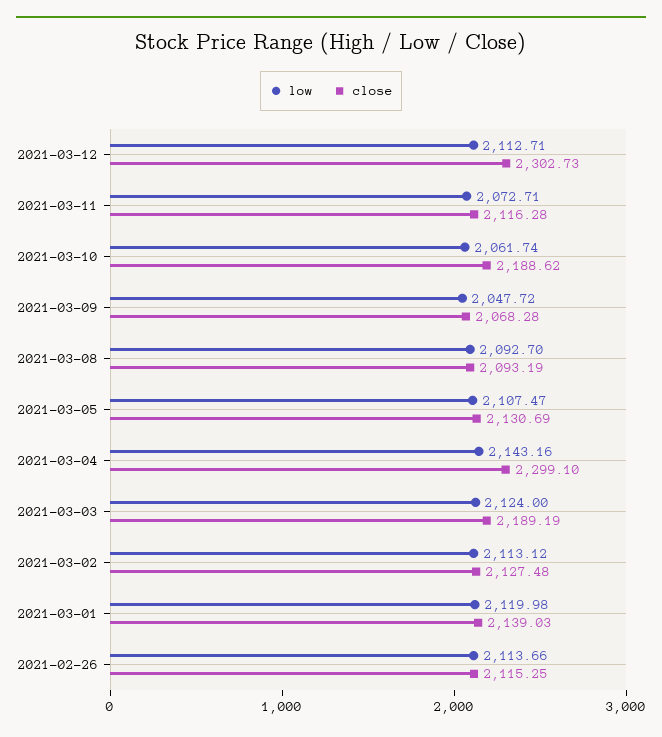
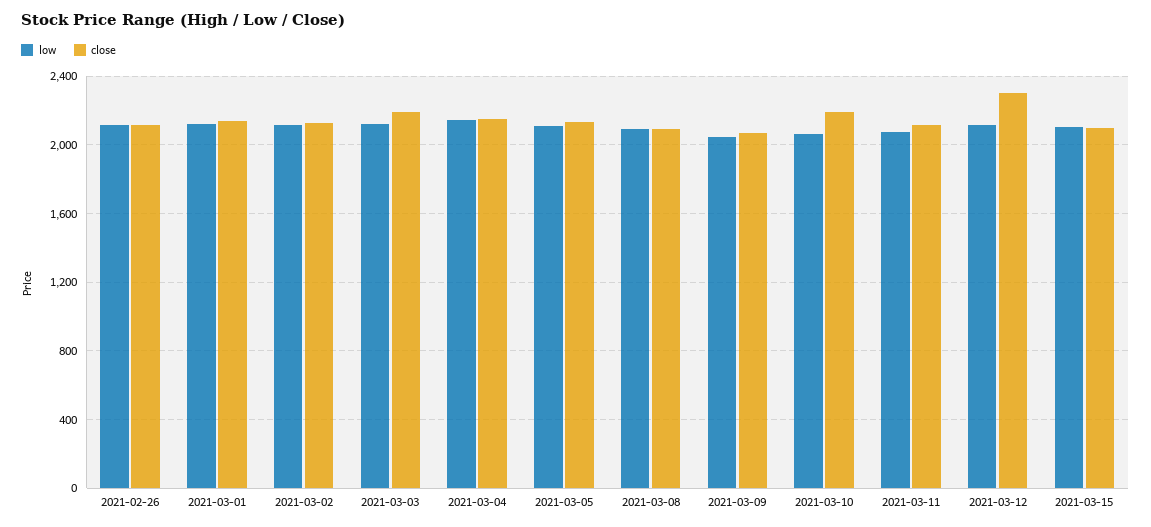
close, 2021-03-04: 2299.1 -> 2150
low, 2021-03-15: none -> 2100
close, 2021-03-15: none -> 2100

